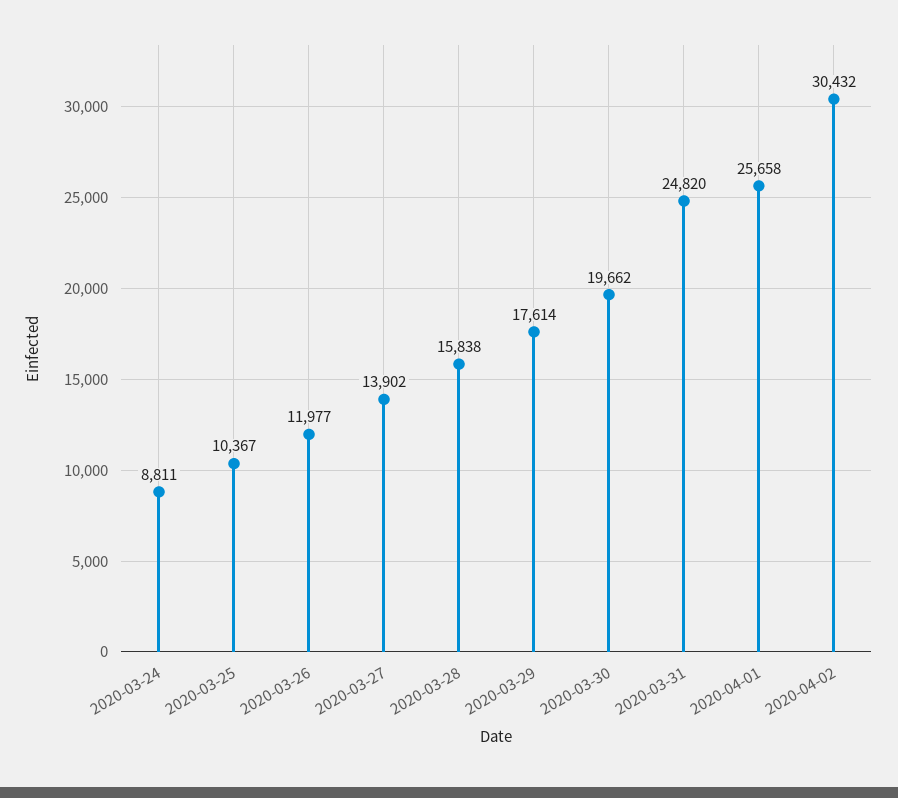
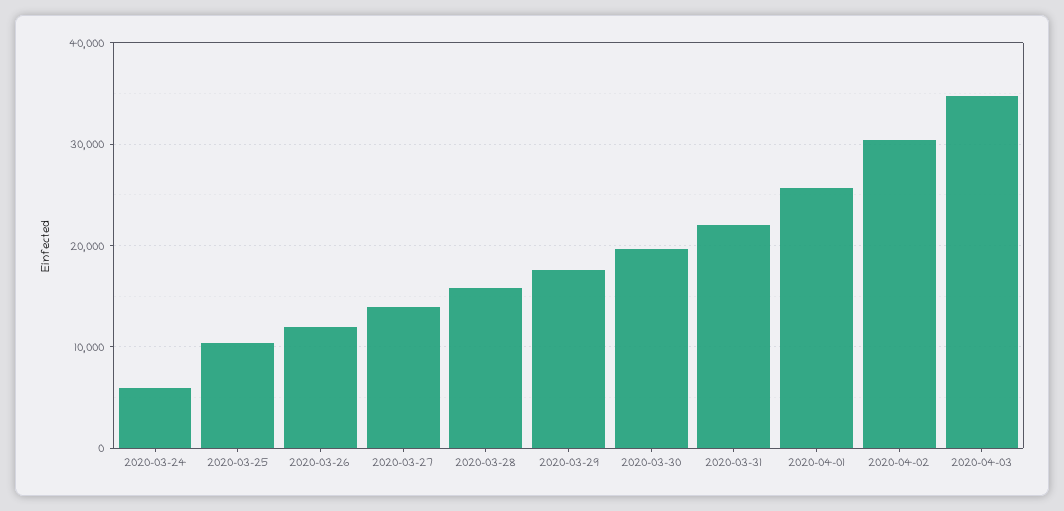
2020-03-24: 8811 -> 6000
2020-03-31: 24820 -> 22000
2020-04-03: none -> 35000

